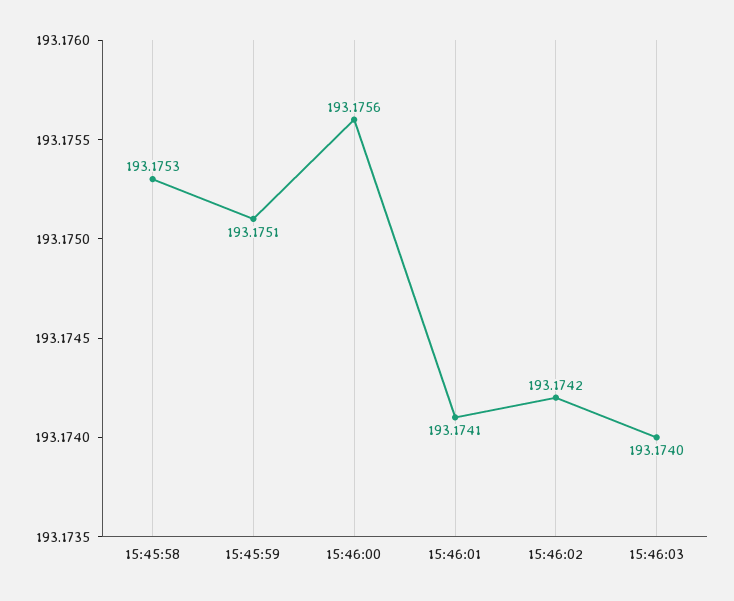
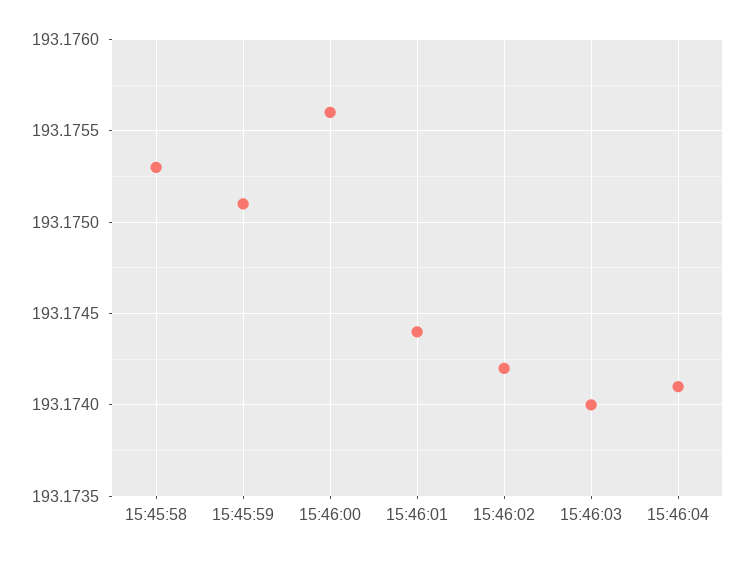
15:46:01: 193.1741 -> 193.1744
15:46:04: none -> 193.1741

